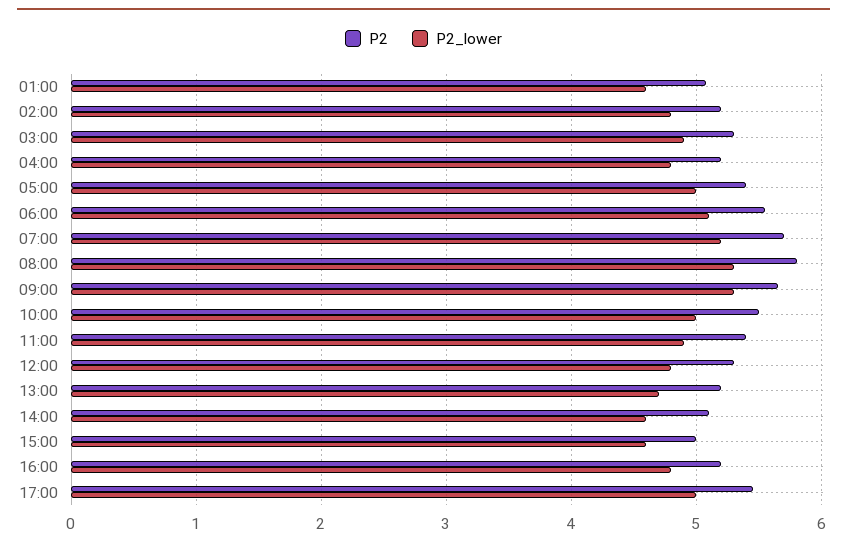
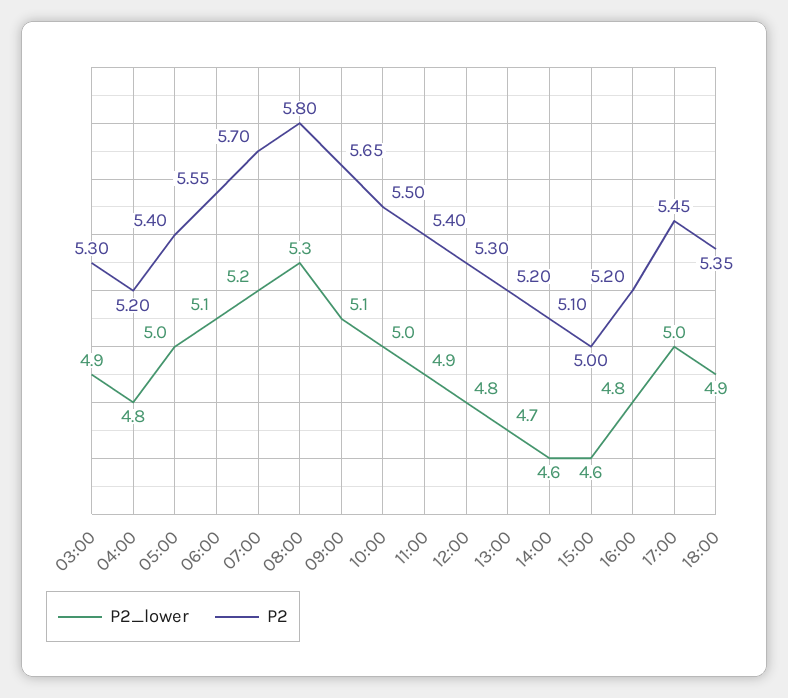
P2, 01:00: 5.1 -> none
P2_lower, 01:00: 4.6 -> none
P2, 02:00: 5.2 -> none
P2_lower, 02:00: 4.8 -> none
P2_lower, 09:00: 5.3 -> 5.1
P2_lower, 18:00: none -> 4.9
P2, 18:00: none -> 5.35

